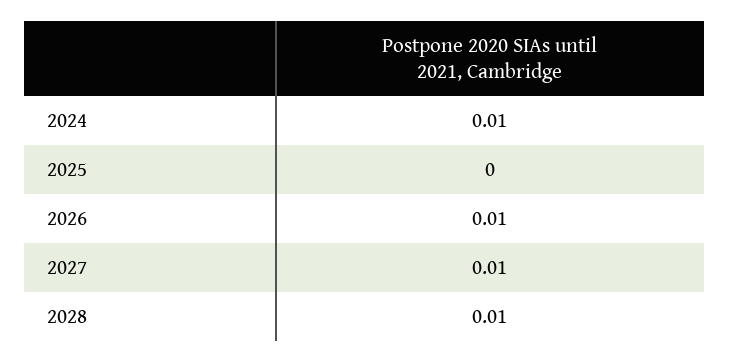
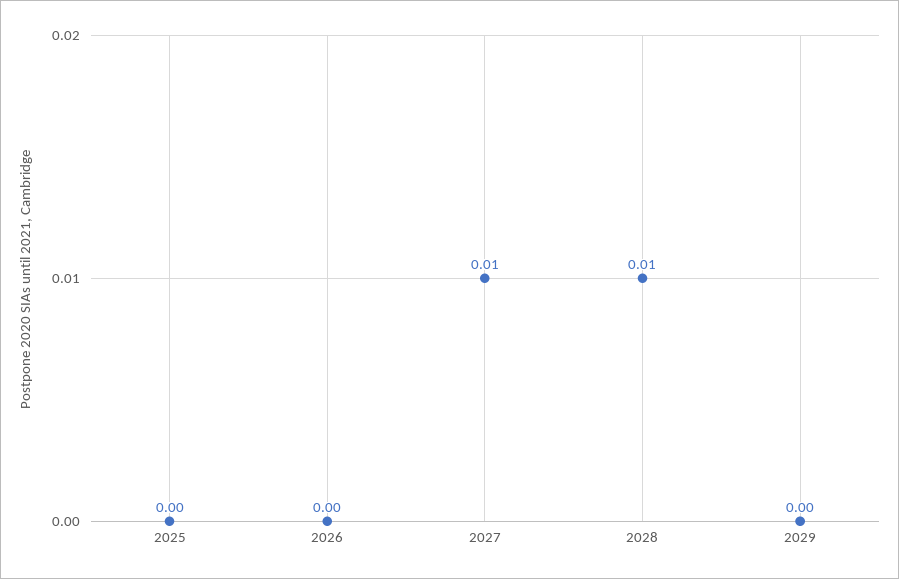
2024: 0.01 -> none
2026: 0.01 -> 0
2029: none -> 0

